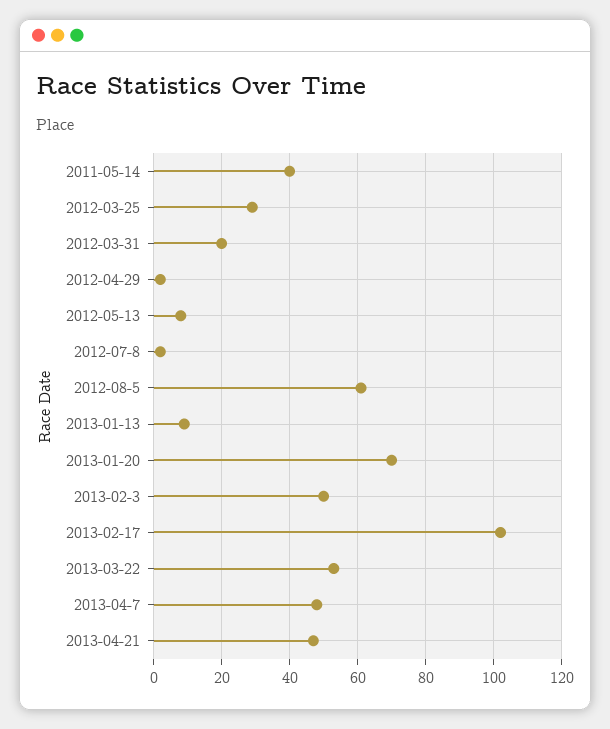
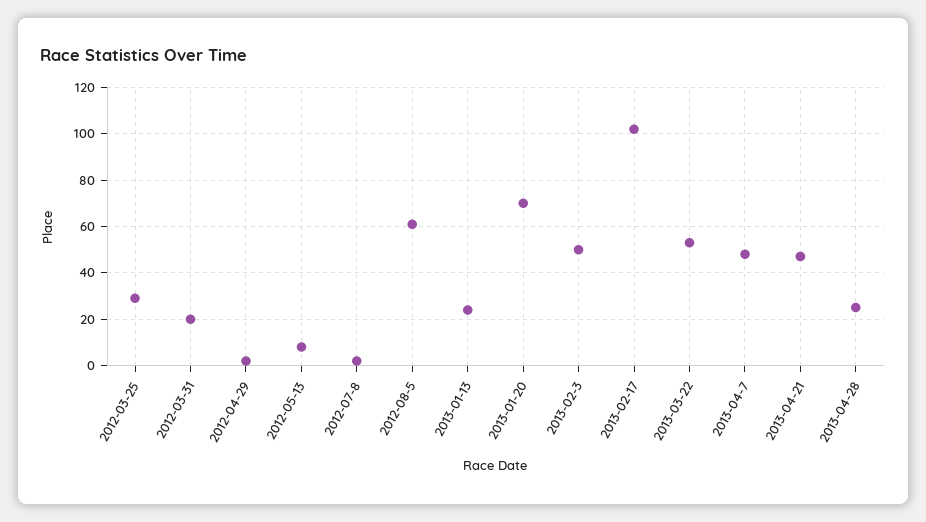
2011-05-14: 40 -> none
2013-01-13: 10 -> 25
2013-04-28: none -> 25

